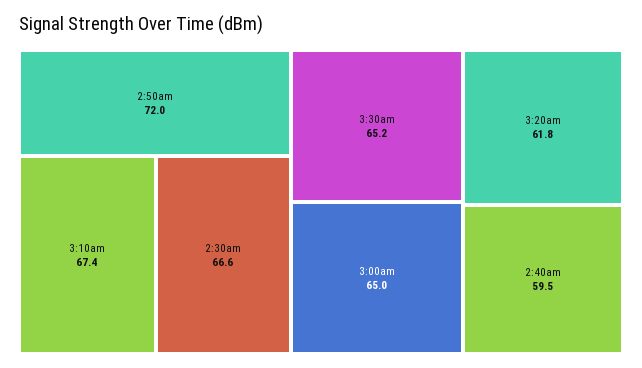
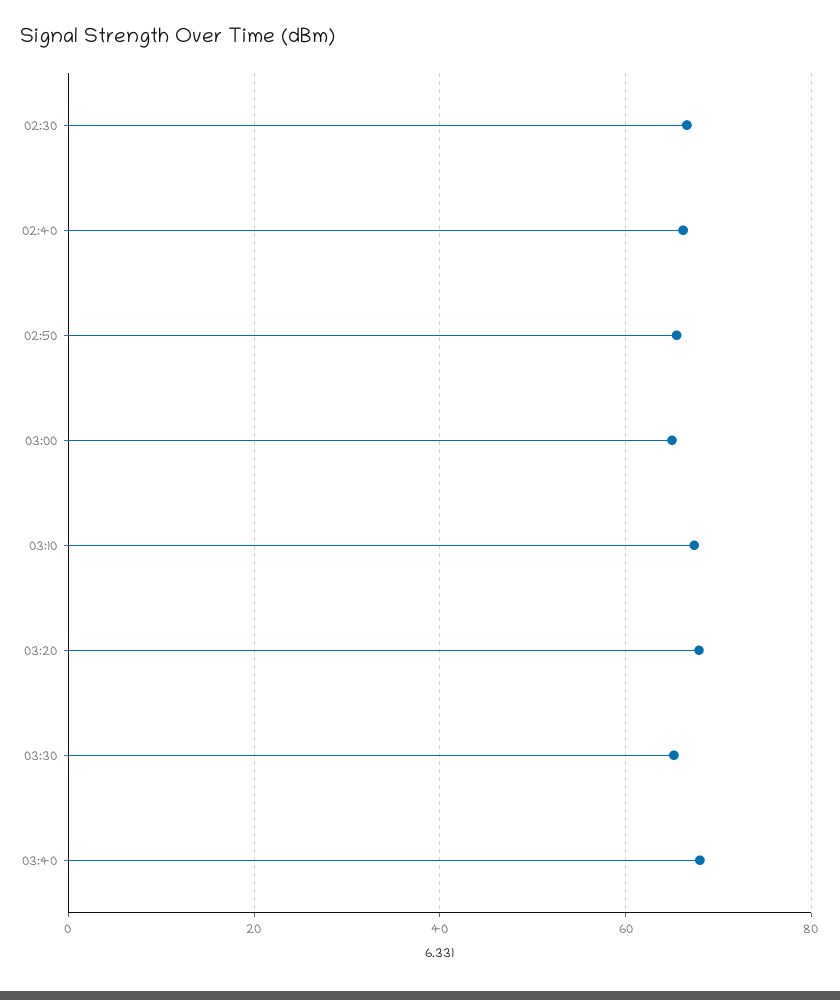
2:50am: 72 -> 66
3:20am: 61.8 -> 68
2:40am: 59.5 -> 66
03:40: none -> 68

